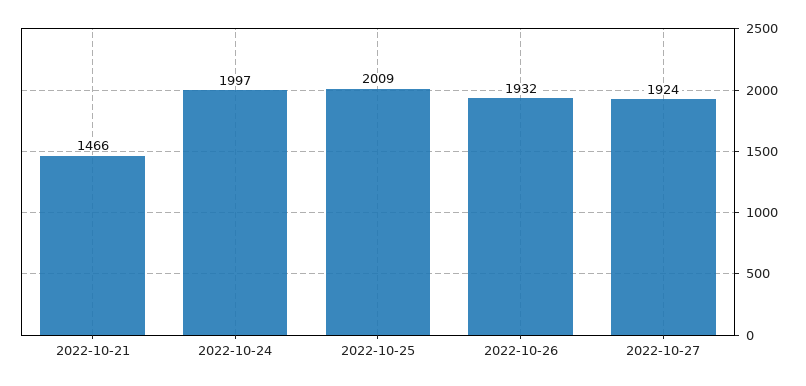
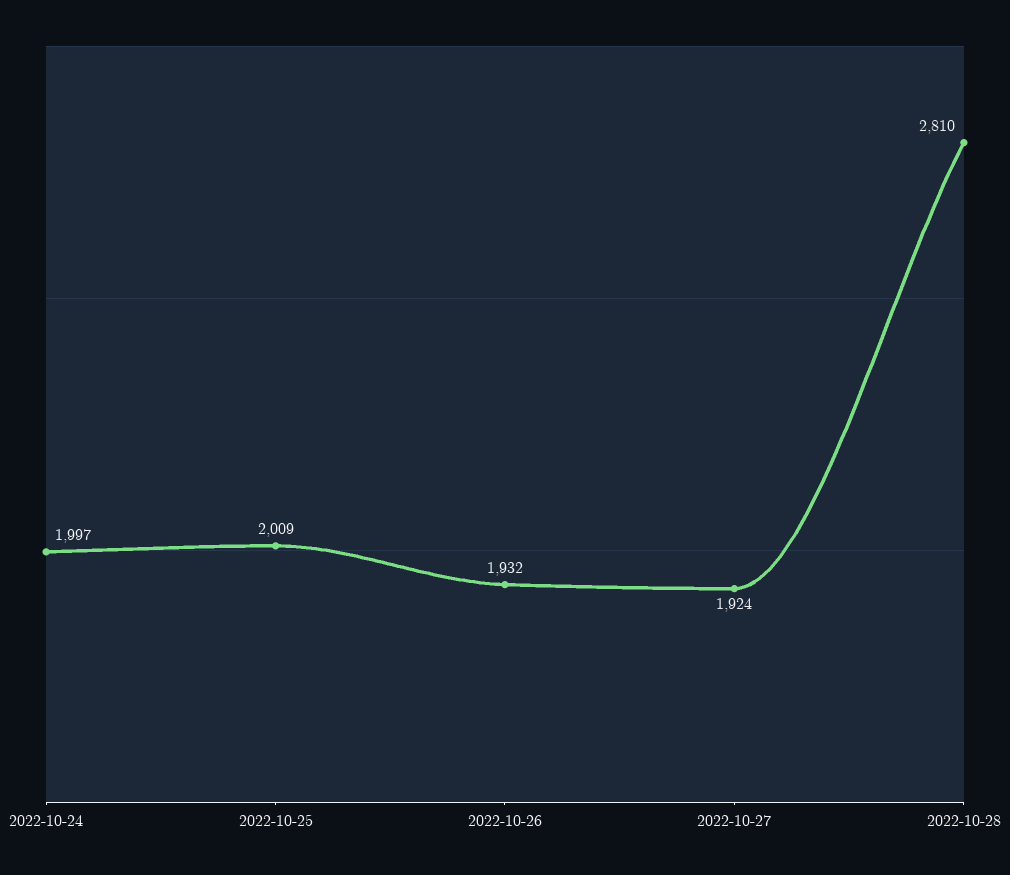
2022-10-21: 1466 -> none
2022-10-28: none -> 2810

